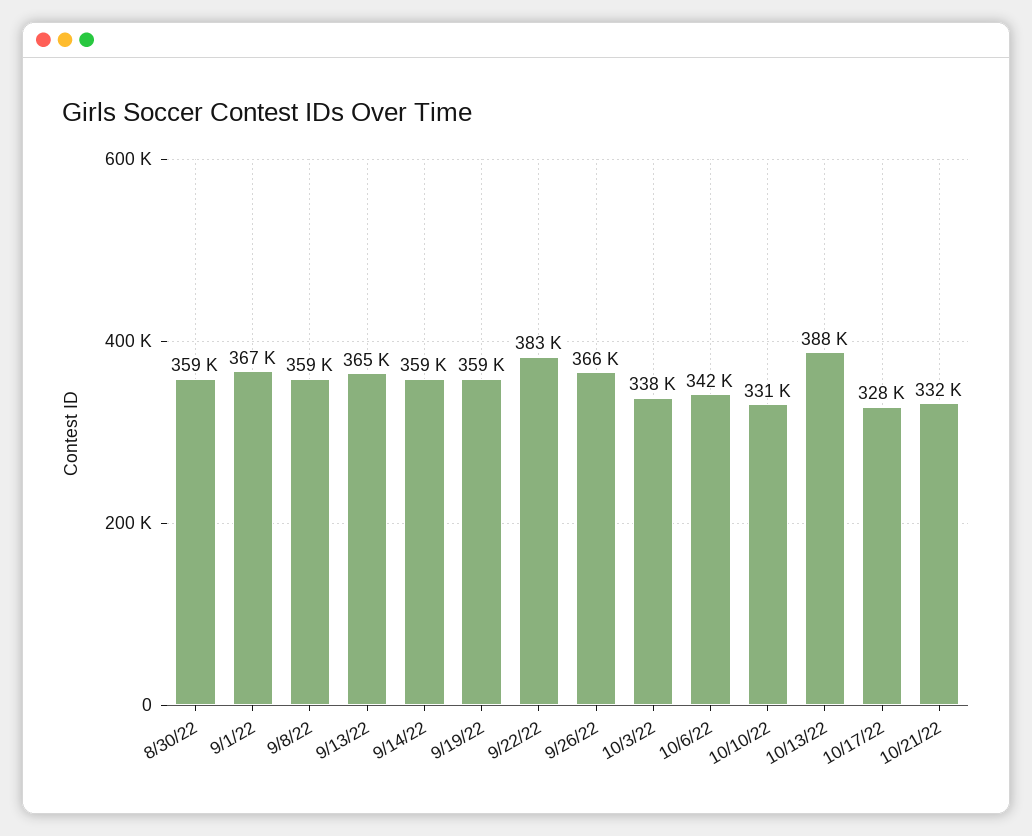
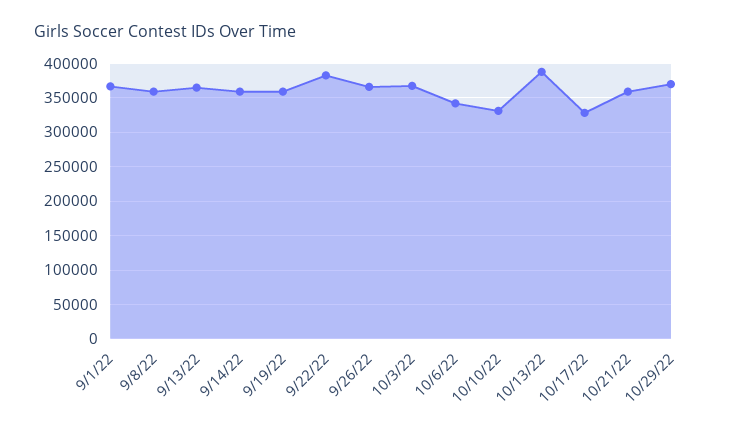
8/30/22: 359000 -> none
10/3/22: 338000 -> 370000
10/21/22: 332000 -> 360000
10/29/22: none -> 370000

